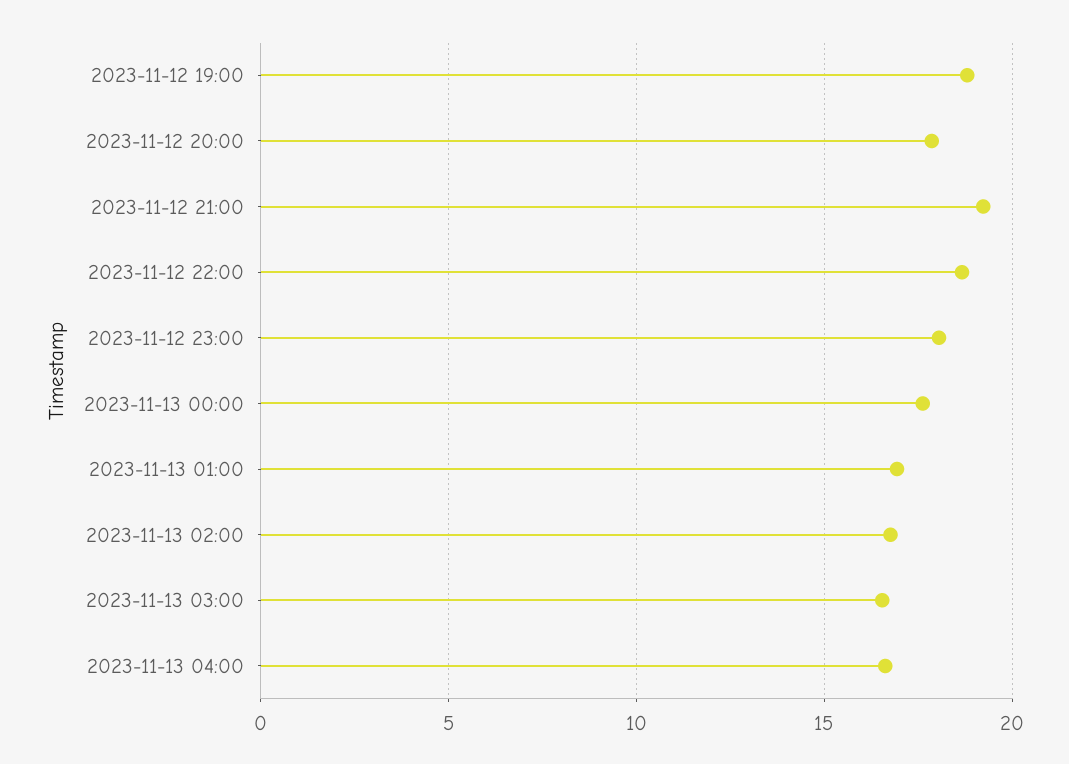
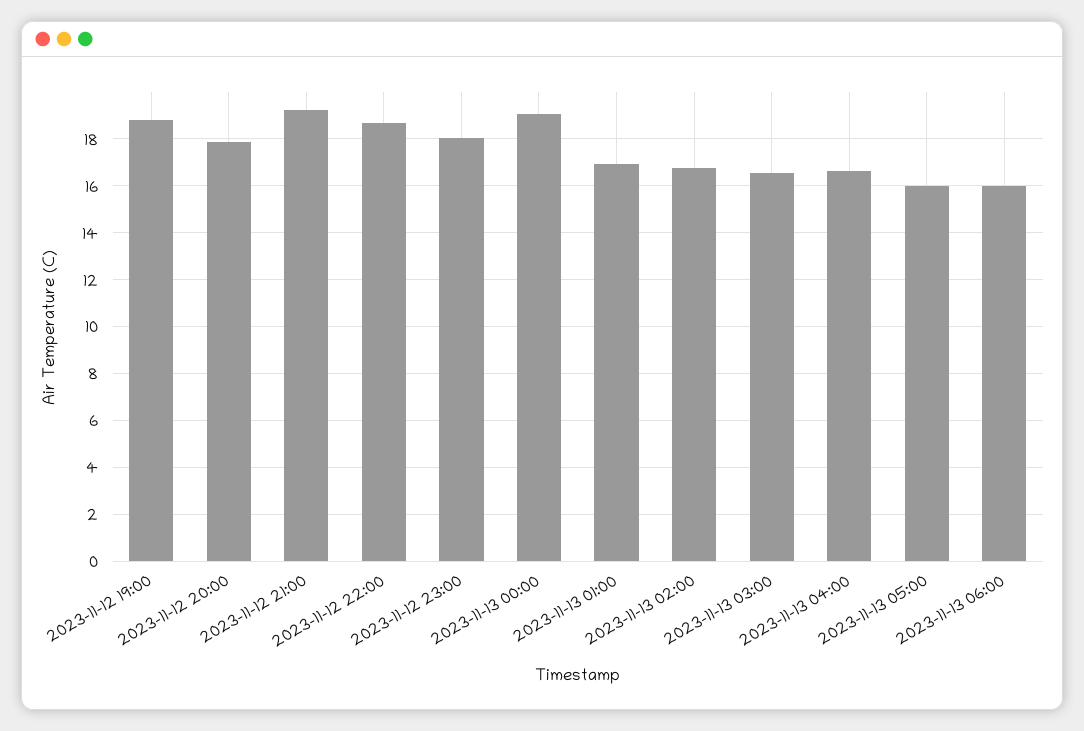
2023-11-13 00:00: 17.5 -> 19
2023-11-13 05:00: none -> 16
2023-11-13 06:00: none -> 16

